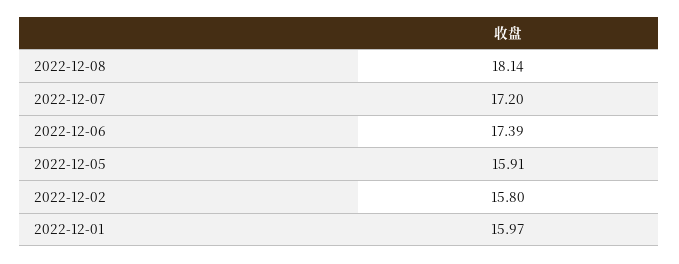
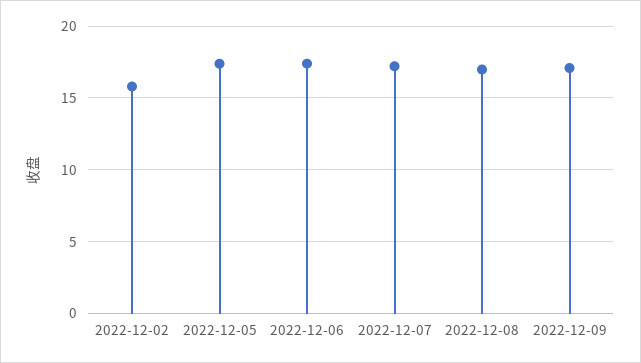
2022-12-08: 18.14 -> 17
2022-12-05: 15.91 -> 17.5
2022-12-01: 15.97 -> none
2022-12-09: none -> 17

